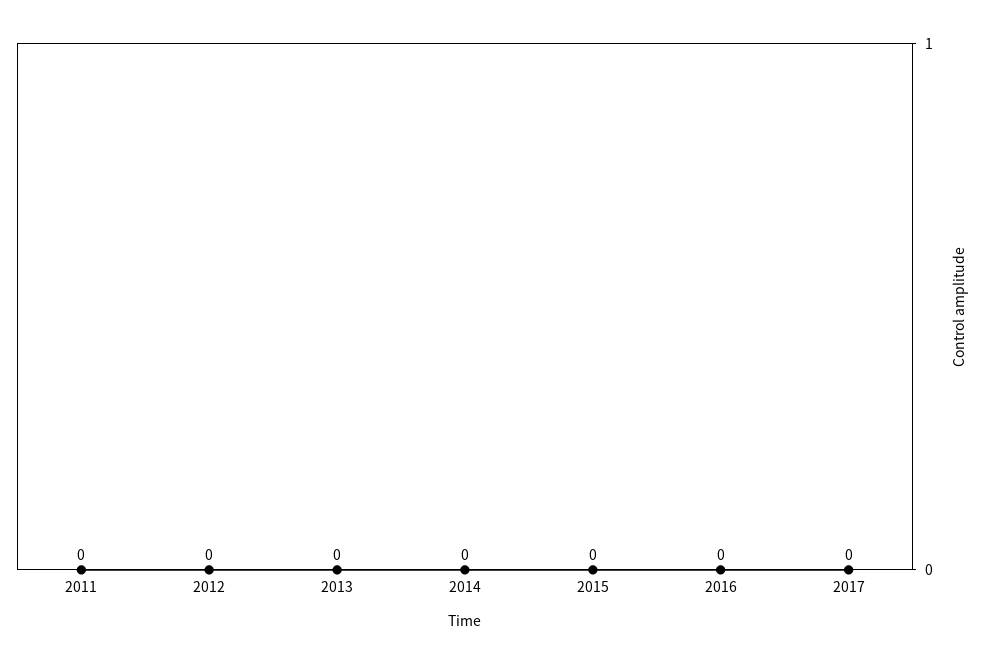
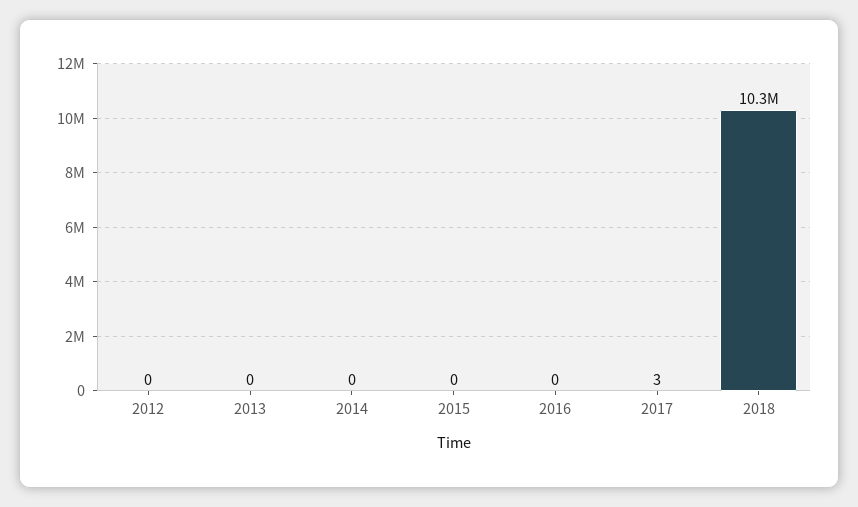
2011: 0 -> none
2017: 0 -> 3
2018: none -> 10300000

